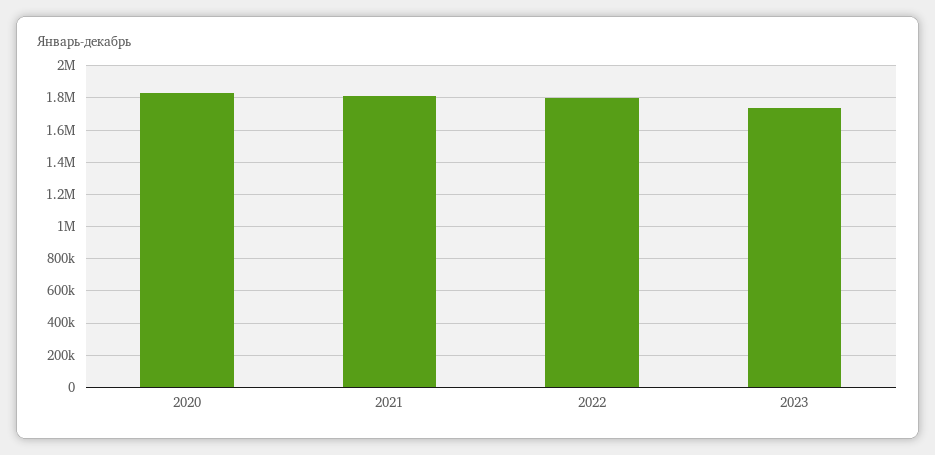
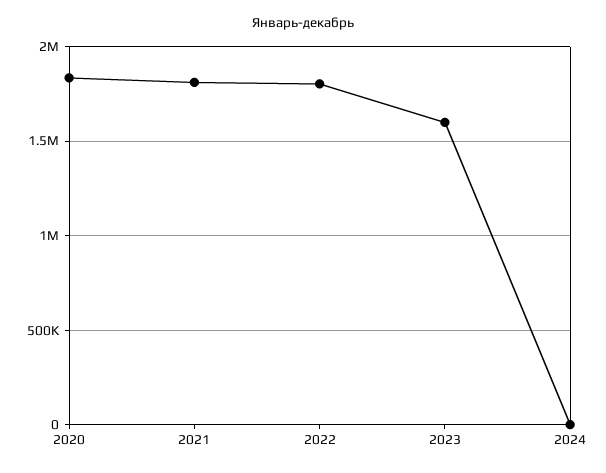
2023: 1750000 -> 1600000
2024: none -> 0

